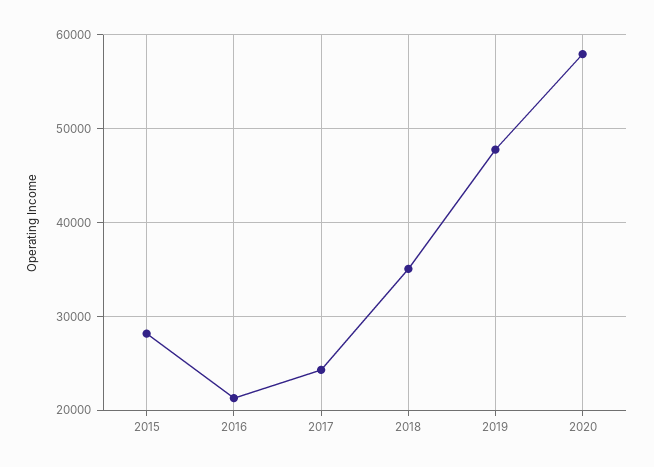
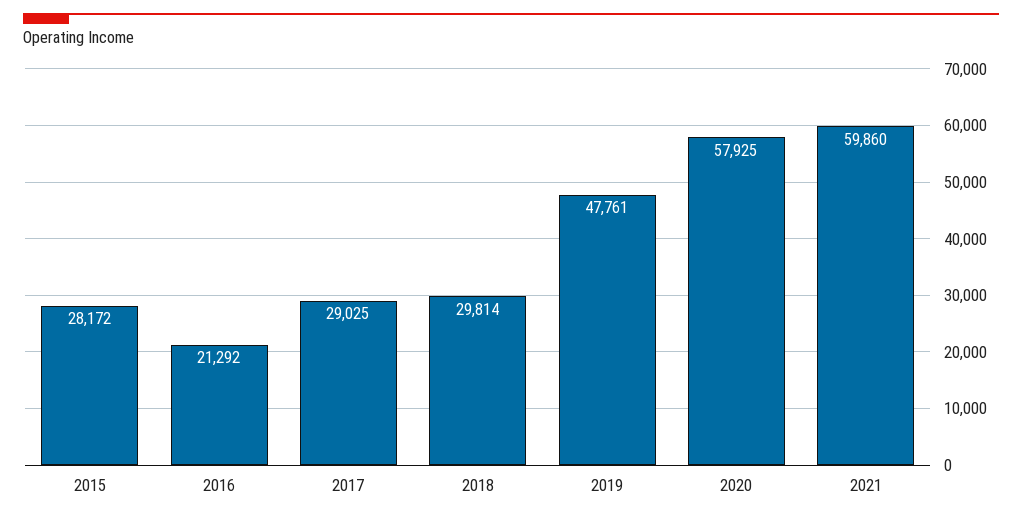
2017: 24000 -> 29025
2018: 35000 -> 29814
2021: none -> 59860

